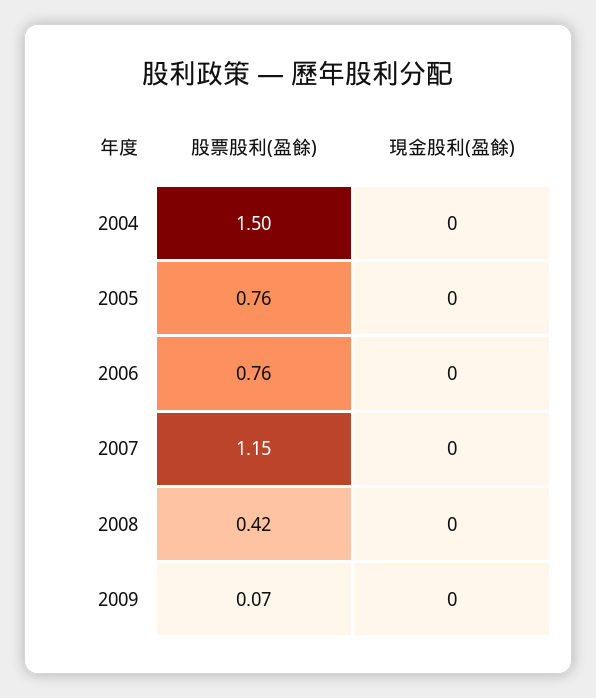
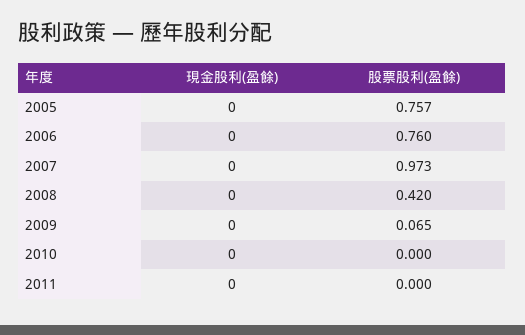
股票股利(盈餘), 2004: 1.5 -> none
現金股利(盈餘), 2004: 0 -> none
股票股利(盈餘), 2007: 1.15 -> 0.973
現金股利(盈餘), 2010: none -> 0
股票股利(盈餘), 2010: none -> 0
現金股利(盈餘), 2011: none -> 0
股票股利(盈餘), 2011: none -> 0

